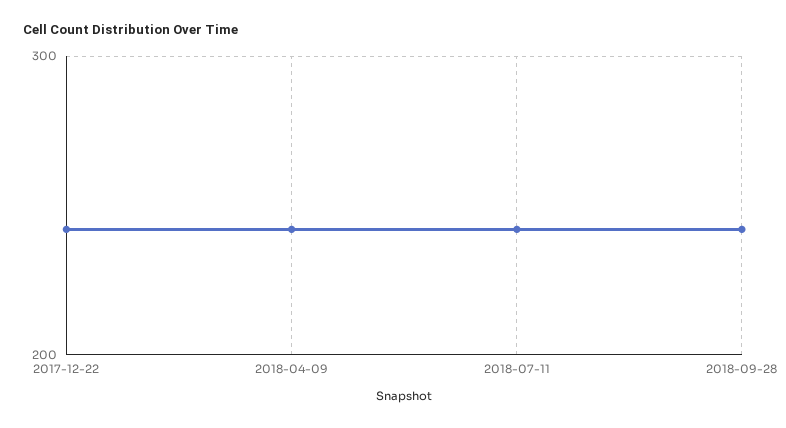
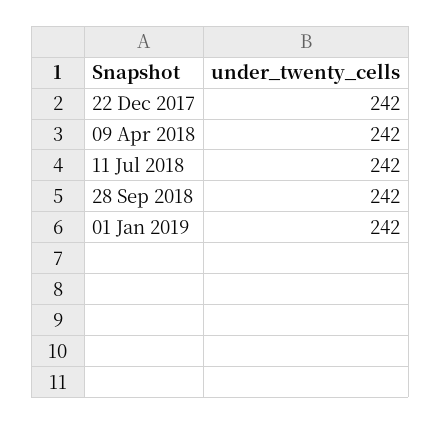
01 Jan 2019: none -> 242

